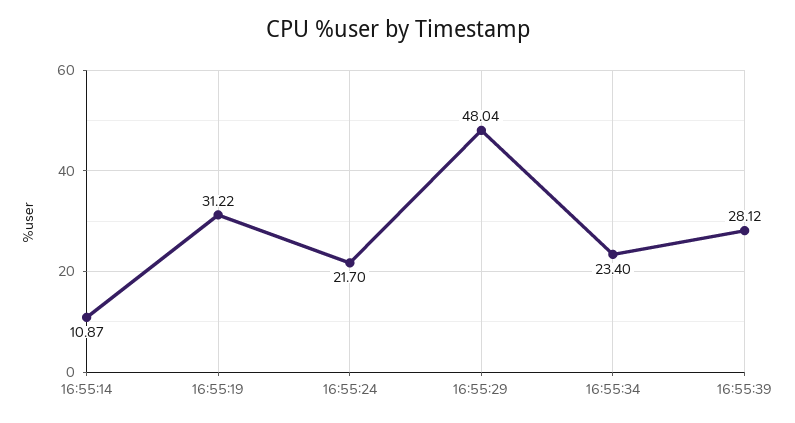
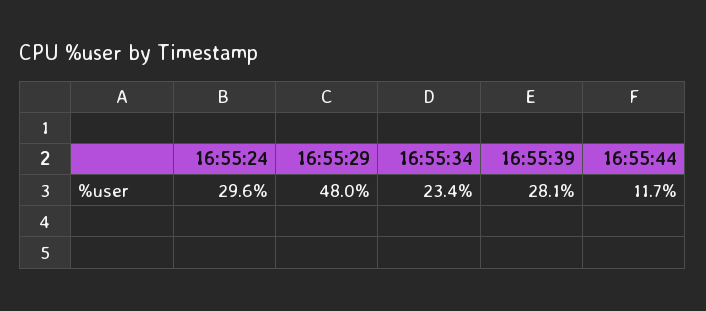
16:55:14: 10.87 -> none
16:55:19: 31.22 -> none
16:55:24: 21.7 -> 29.6
16:55:44: none -> 11.7

